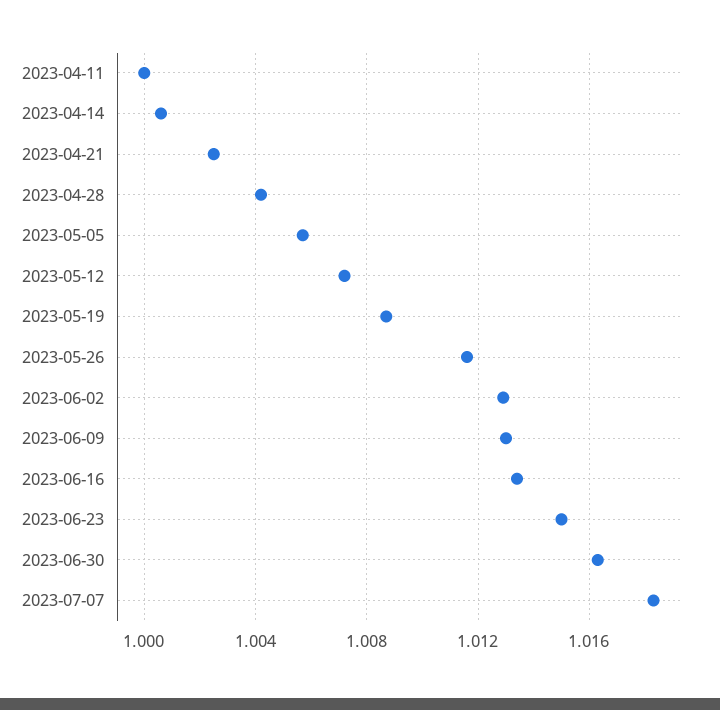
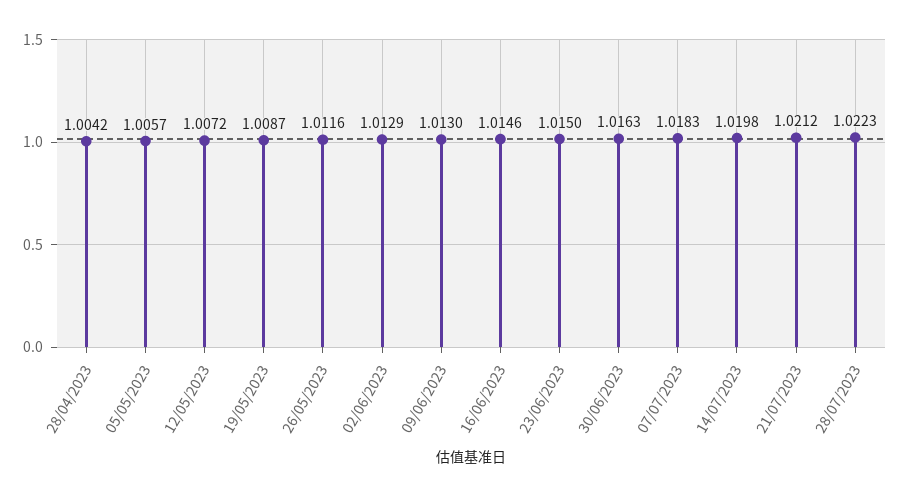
2023-04-11: 1 -> none
2023-04-14: 1.0005 -> none
2023-04-21: 1.0025 -> none
2023-06-16: 1.0135 -> 1.0146
14/07/2023: none -> 1.0198
21/07/2023: none -> 1.0212
28/07/2023: none -> 1.0223

